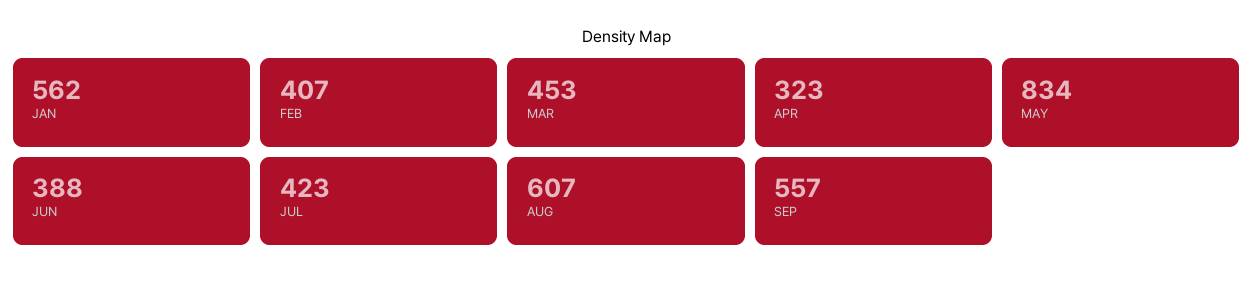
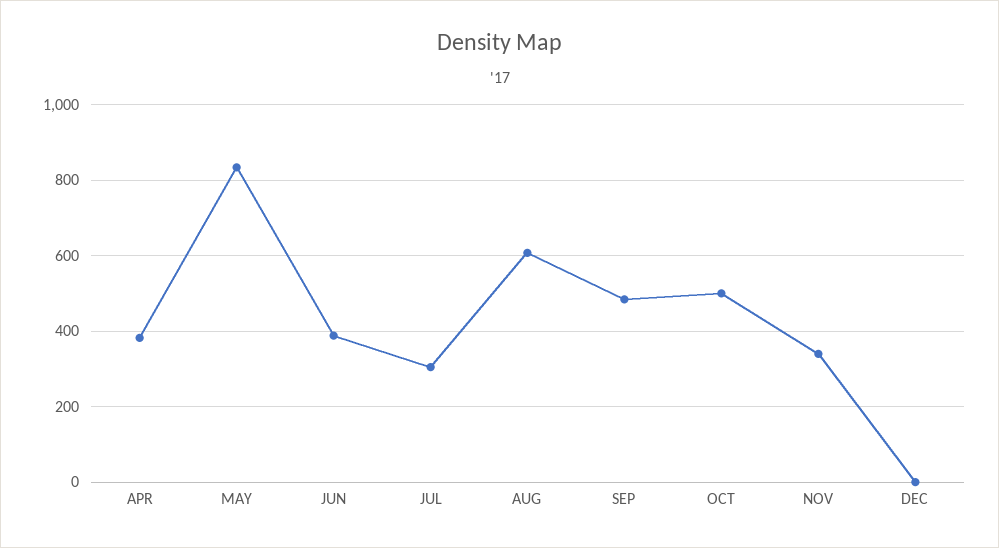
JAN: 562 -> none
FEB: 407 -> none
MAR: 453 -> none
APR: 323 -> 380
JUL: 423 -> 300
SEP: 557 -> 480
OCT: none -> 500
NOV: none -> 340
DEC: none -> 0

